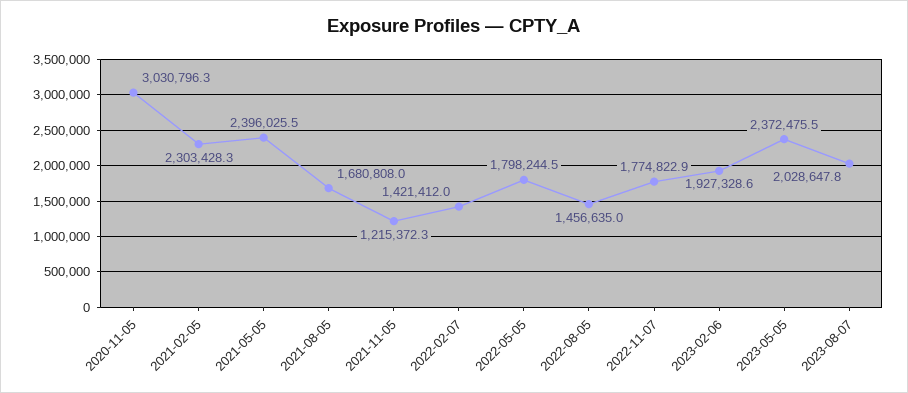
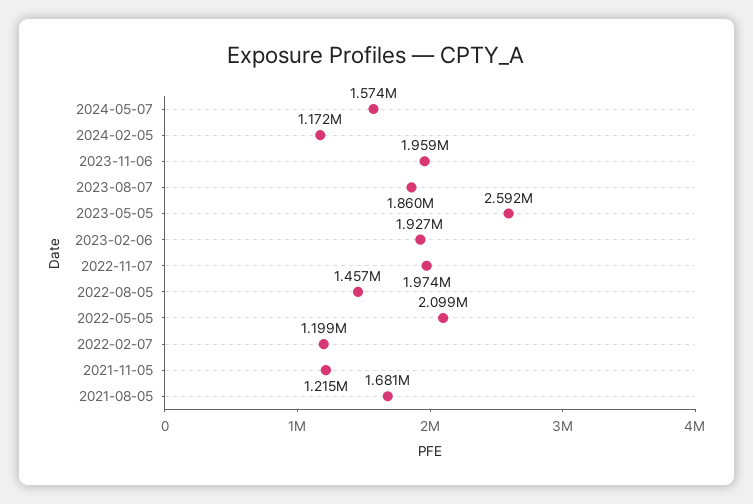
2020-11-05: 3030796.3 -> none
2021-02-05: 2303428.3 -> none
2021-05-05: 2396025.5 -> none
2022-02-07: 1421412 -> 1199000
2022-05-05: 1798244.5 -> 2099000
2022-11-07: 1774822.9 -> 1974000
2023-05-05: 2372475.5 -> 2592000
2023-08-07: 2028647.8 -> 1860000
2024-05-07: none -> 1574000
2024-02-05: none -> 1172000
2023-11-06: none -> 1959000

